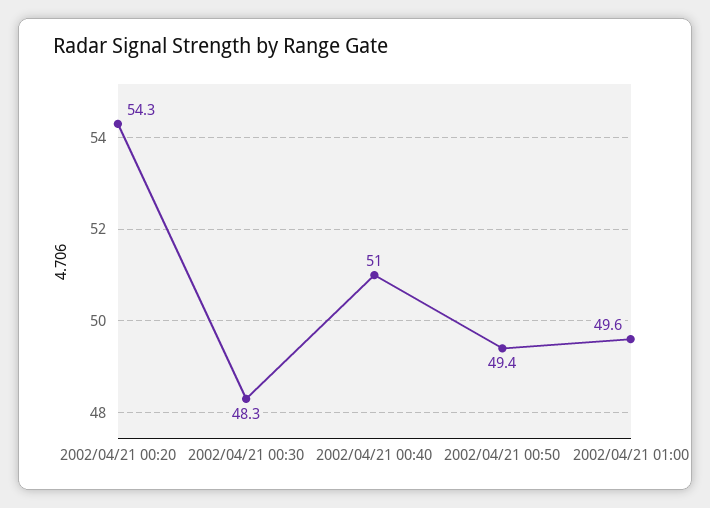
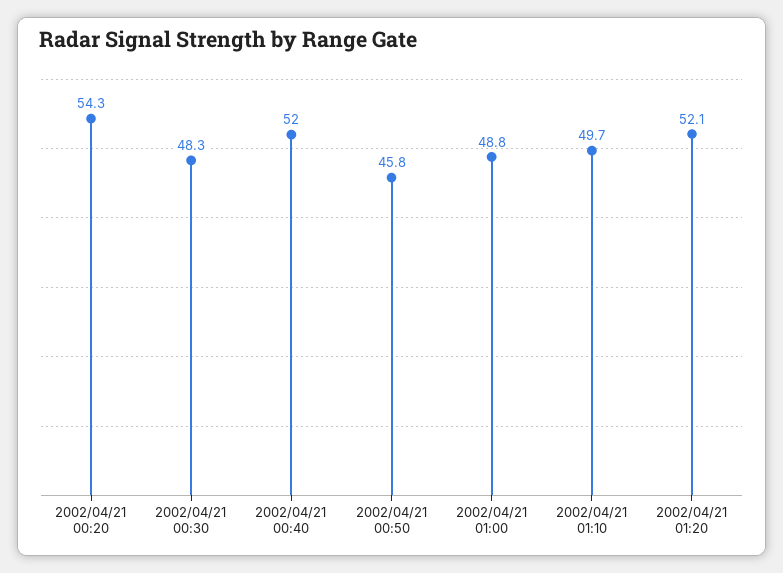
2002/04/21 00:40: 51 -> 52
2002/04/21 00:50: 49.4 -> 45.8
2002/04/21 01:00: 49.6 -> 48.8
2002/04/21 01:10: none -> 49.7
2002/04/21 01:20: none -> 52.1

